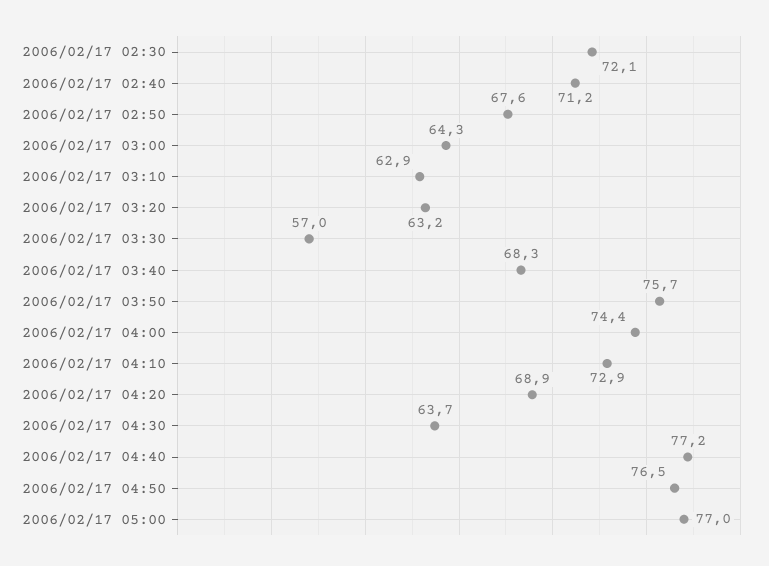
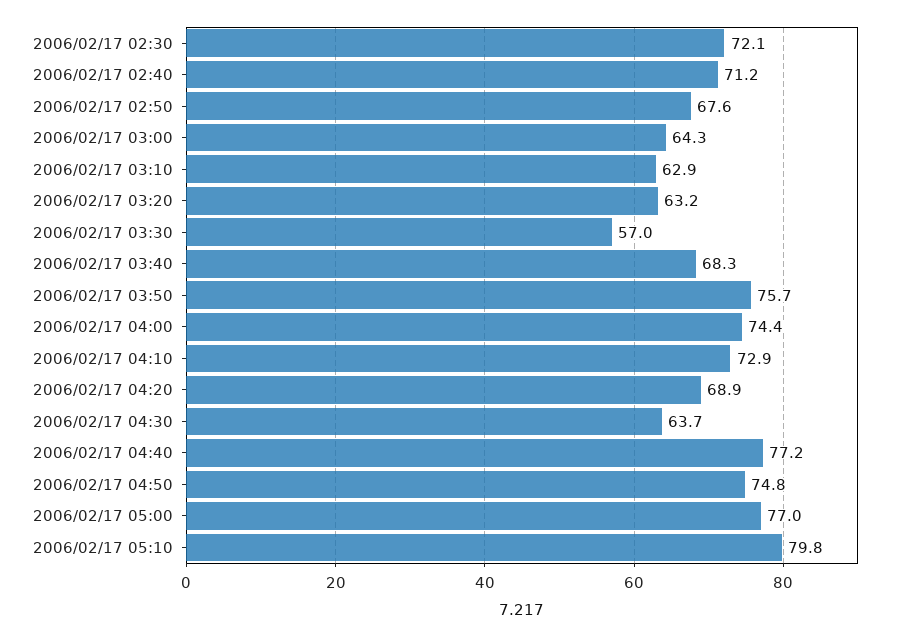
2006/02/17 04:50: 76.5 -> 74.8
2006/02/17 05:10: none -> 79.8

